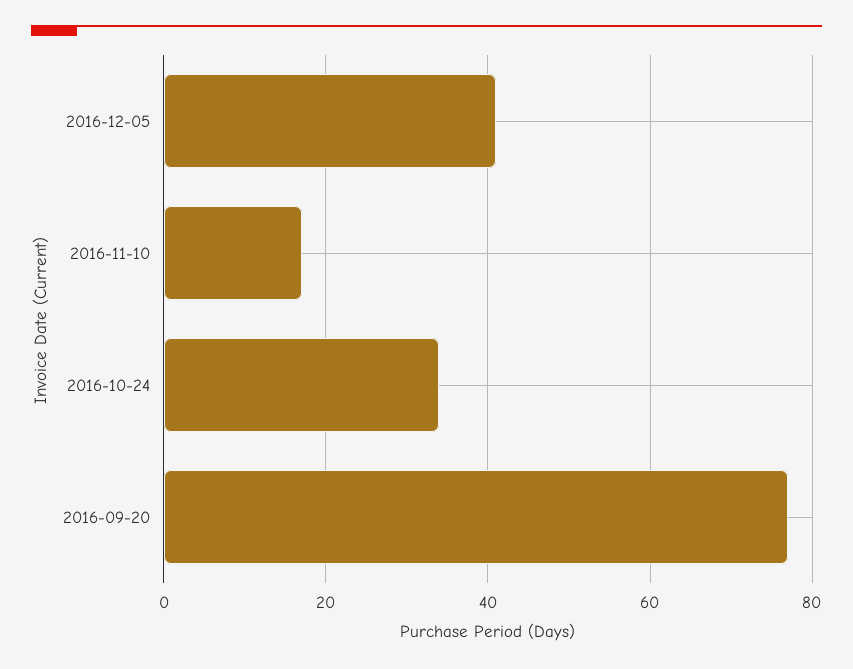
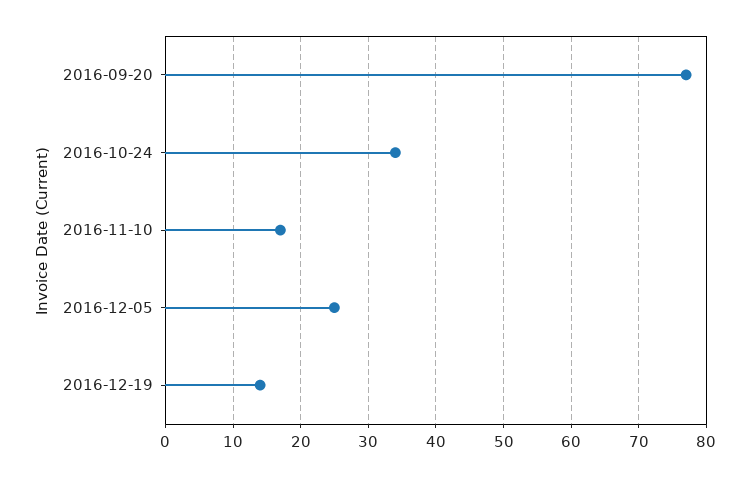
2016-12-05: 40 -> 25
2016-12-19: none -> 14

